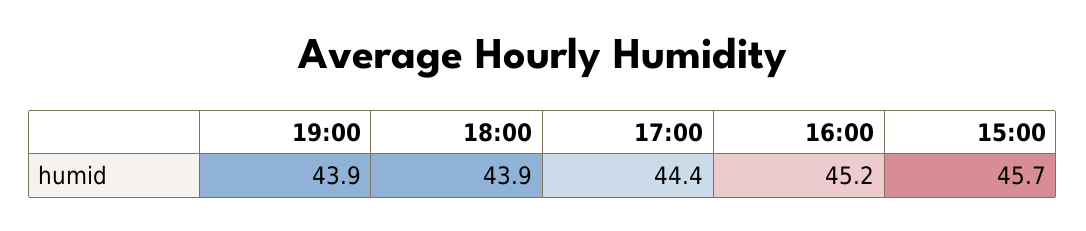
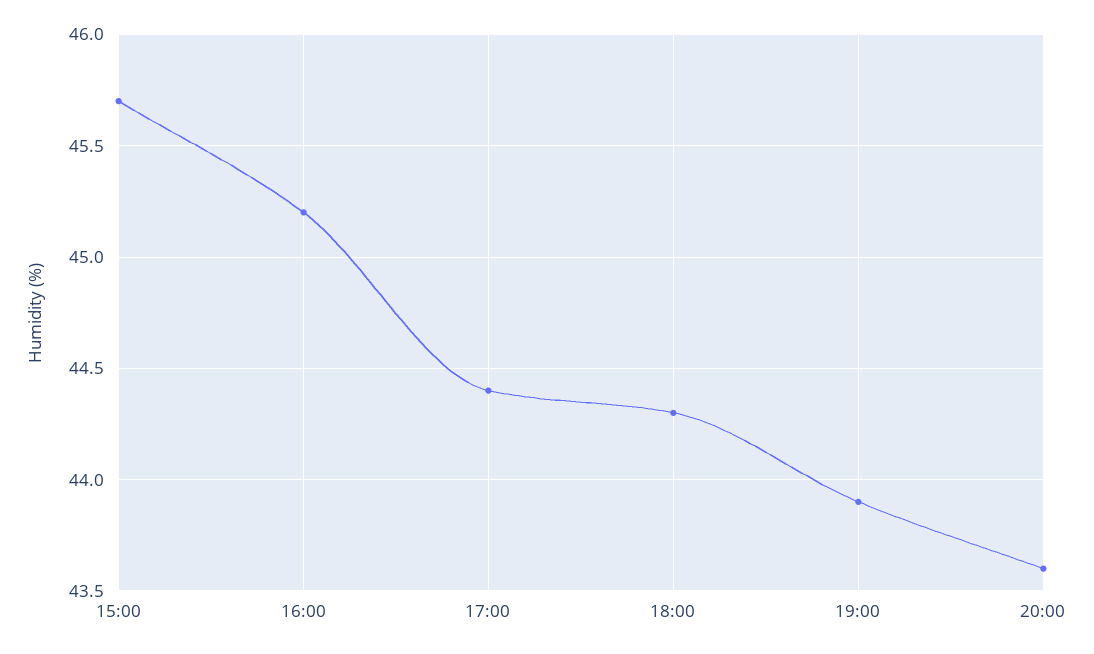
18:00: 43.9 -> 44.3
20:00: none -> 43.6

